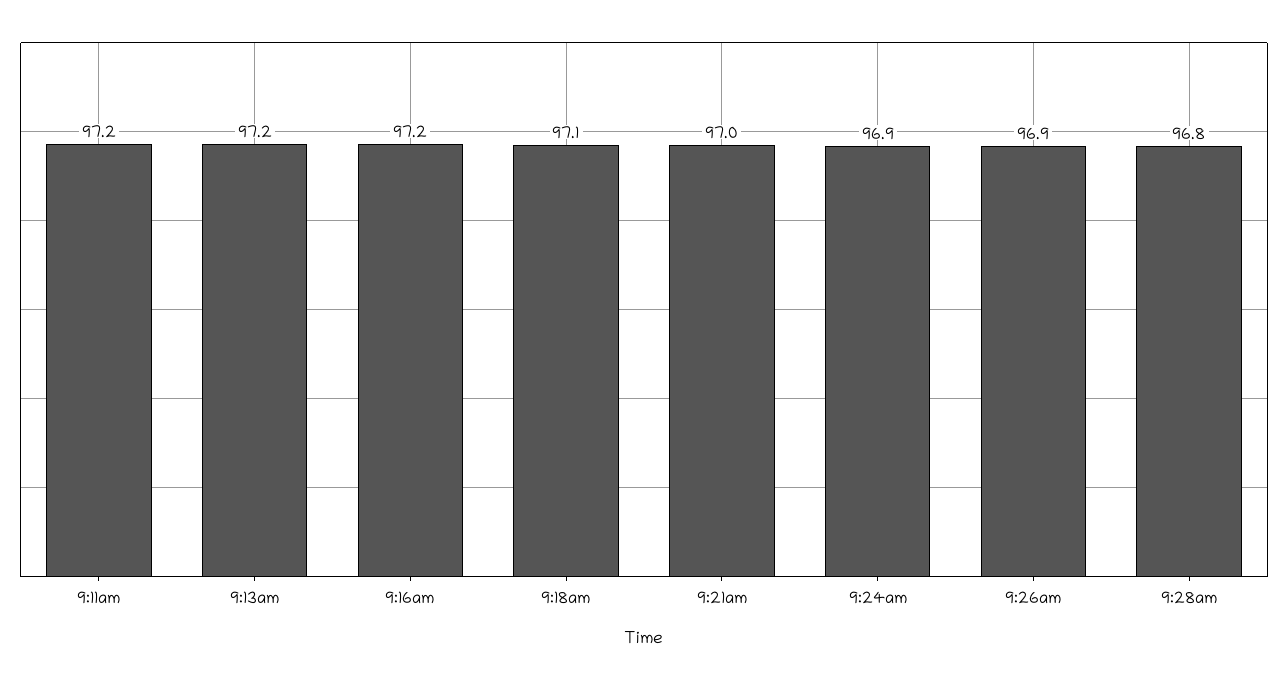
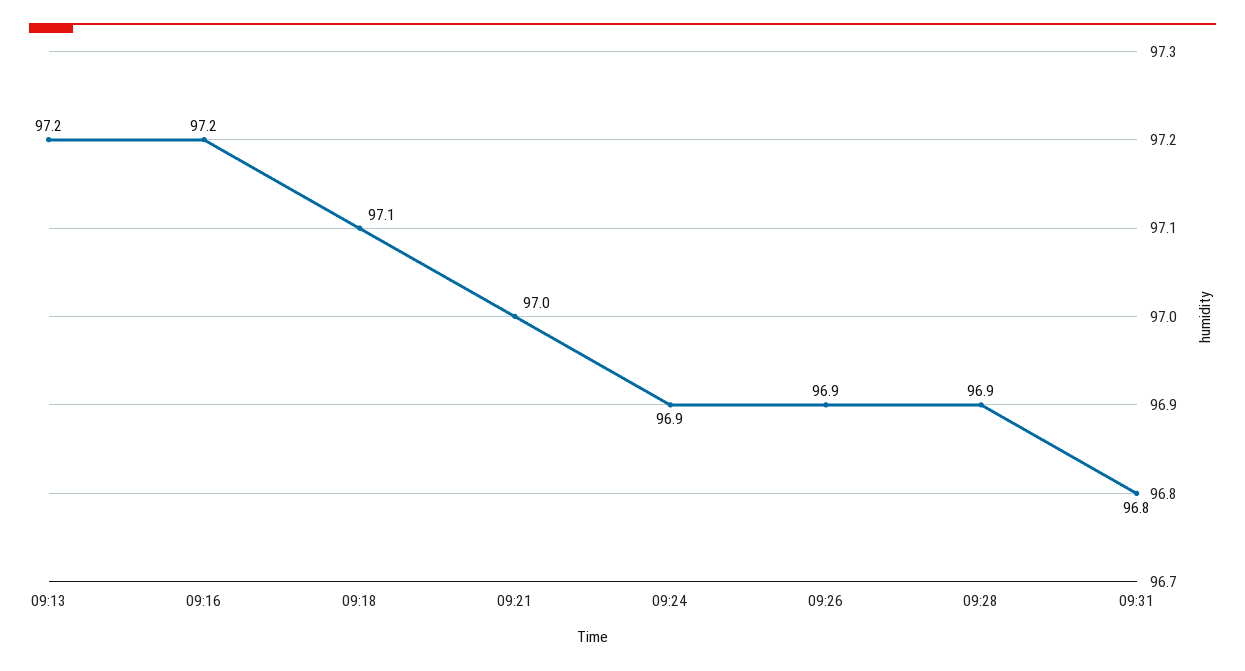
9:11am: 97.2 -> none
9:28am: 96.8 -> 96.9
09:31: none -> 96.8

